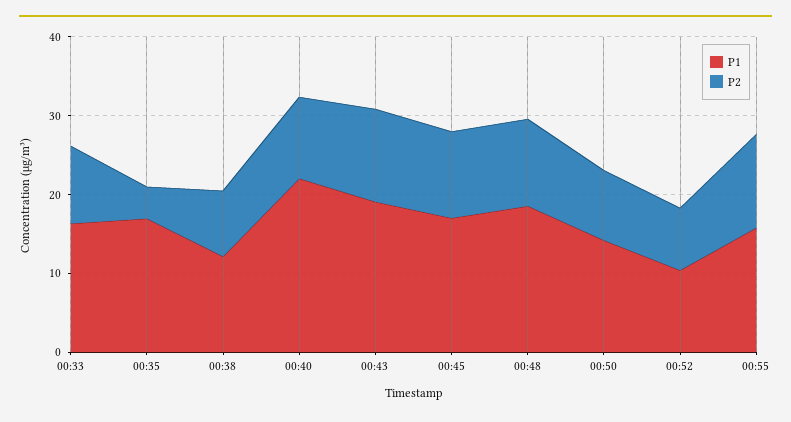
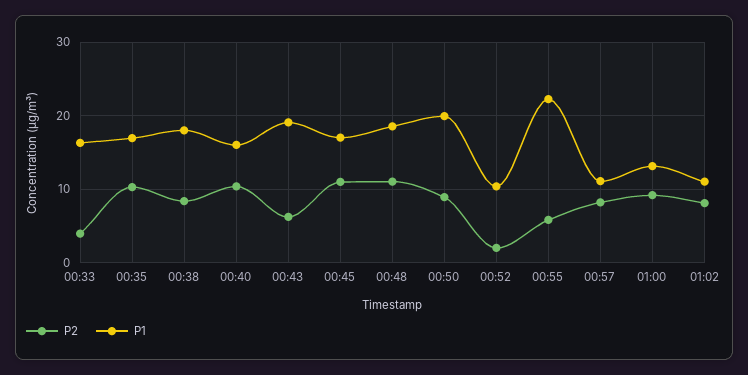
P2, 00:33: 10 -> 4
P2, 00:35: 4 -> 10
P1, 00:38: 12 -> 18
P1, 00:40: 22 -> 16
P2, 00:43: 12 -> 6
P1, 00:50: 14 -> 20
P2, 00:52: 8 -> 2
P1, 00:55: 16 -> 22
P2, 00:55: 12 -> 6
P2, 00:57: none -> 8
P1, 00:57: none -> 11
P2, 01:00: none -> 9
P1, 01:00: none -> 13
P2, 01:02: none -> 8
P1, 01:02: none -> 11

